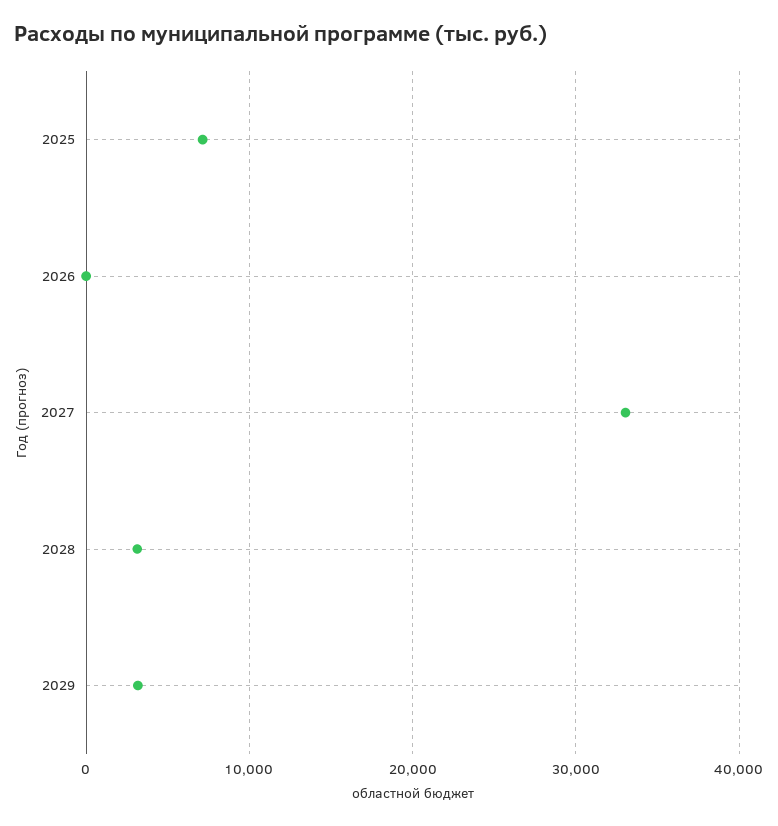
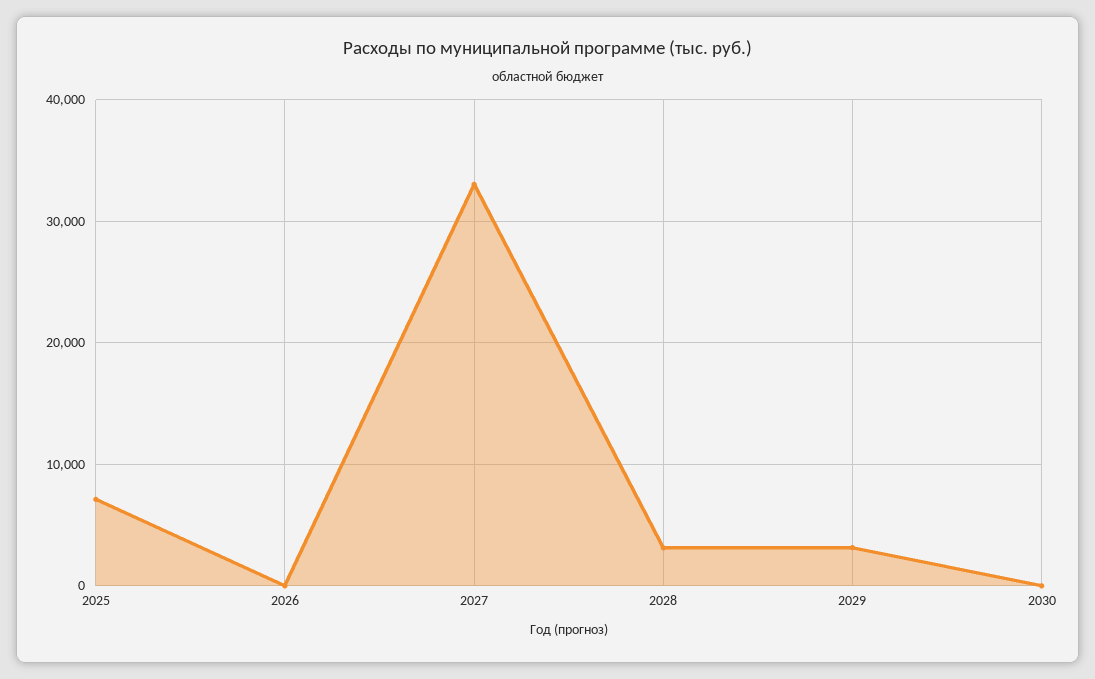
2030: none -> 0

